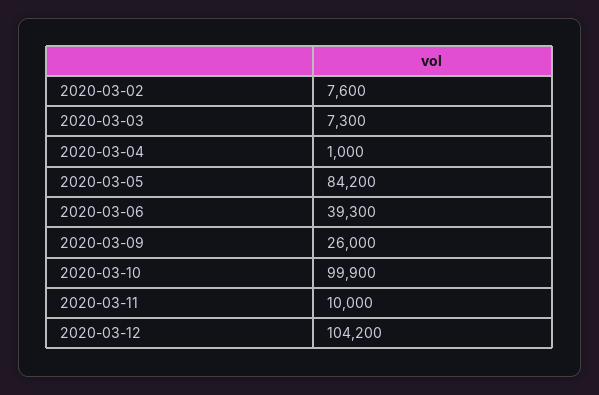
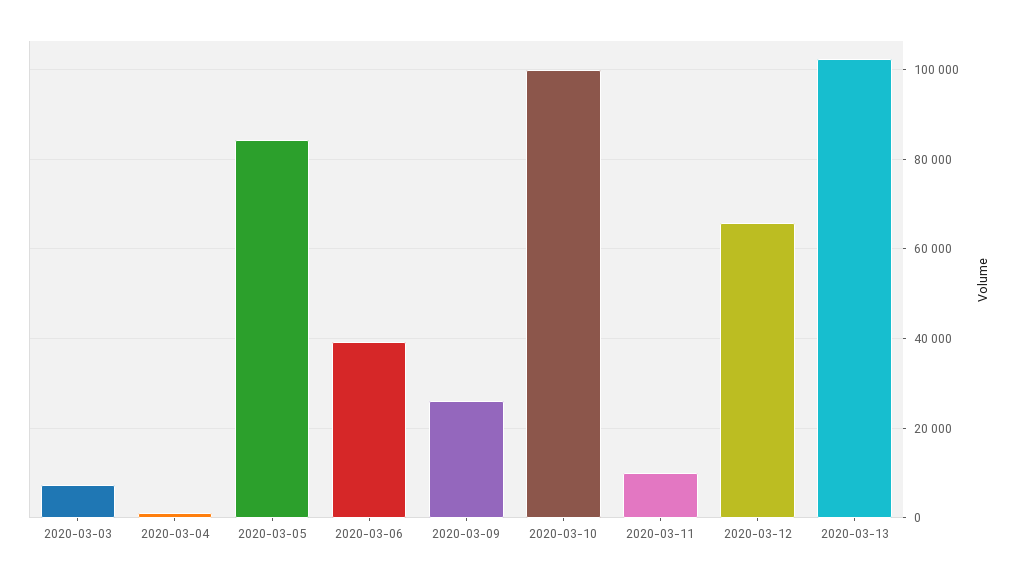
2020-03-02: 7600 -> none
2020-03-12: 104200 -> 66000
2020-03-13: none -> 102000

